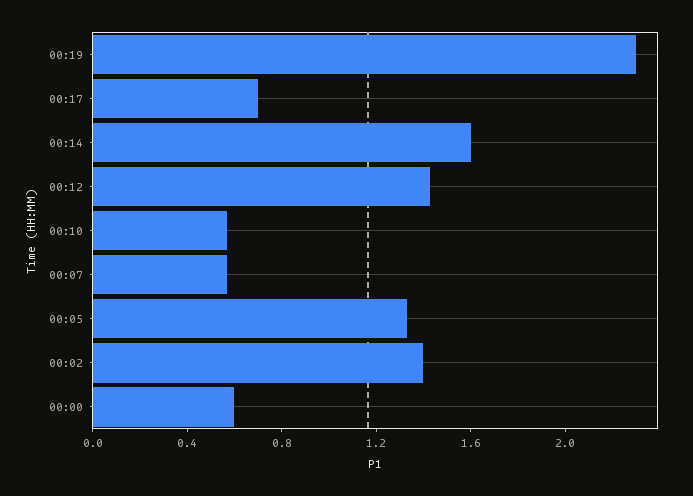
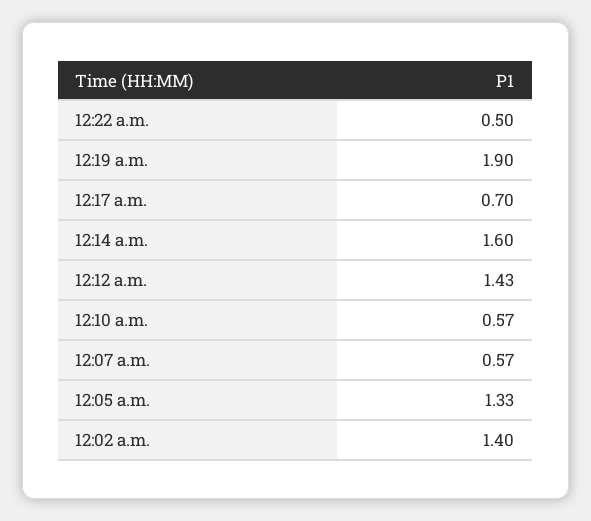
00:19: 2.3 -> 1.9
00:00: 0.6 -> none
12:22 a.m.: none -> 0.5

